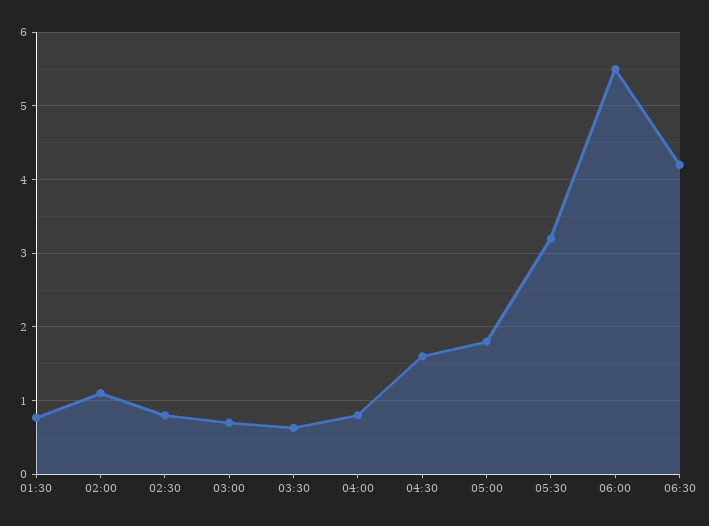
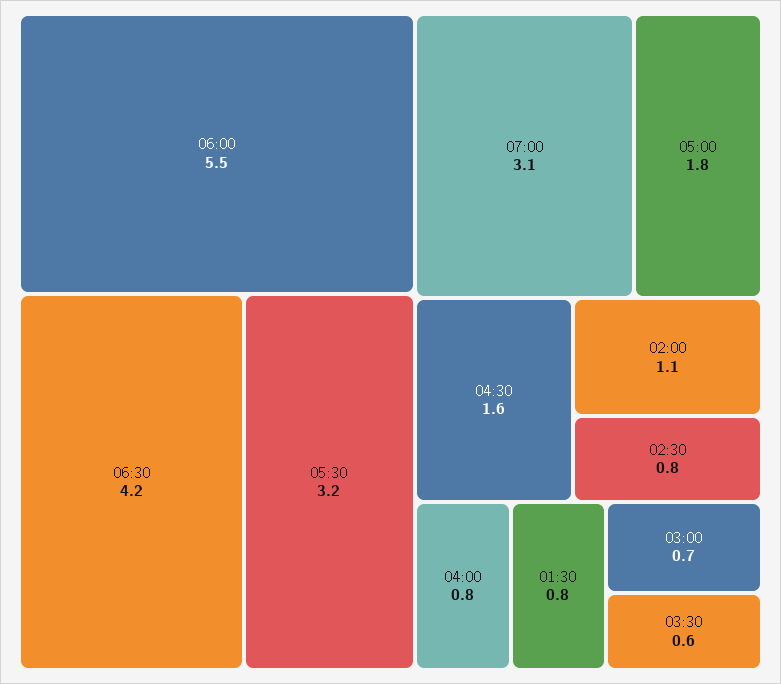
07:00: none -> 3.1

